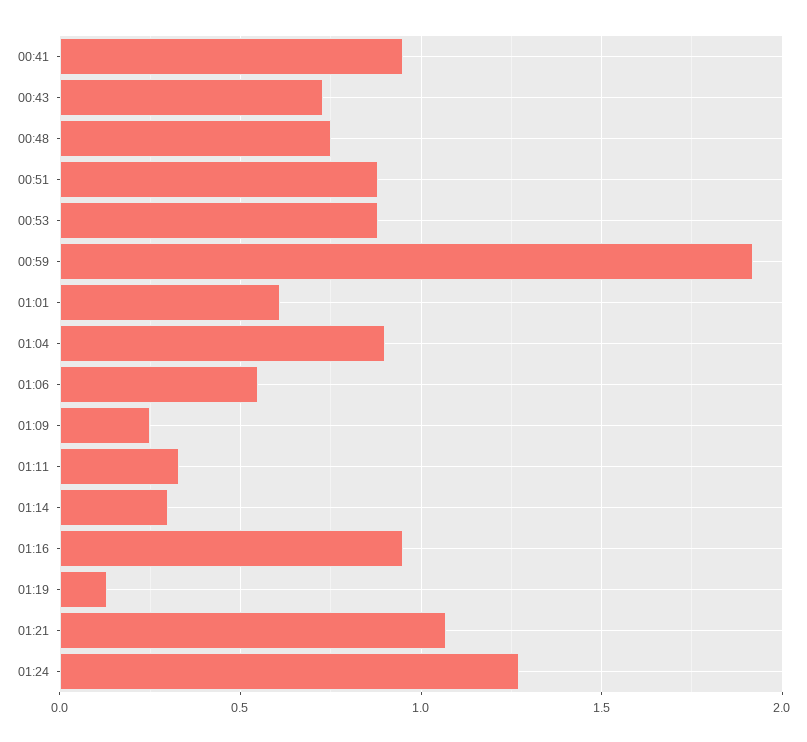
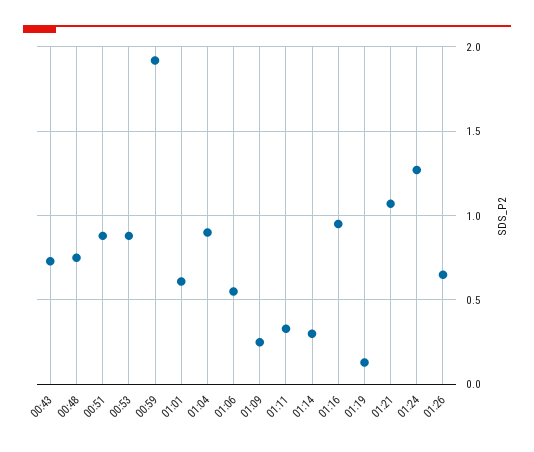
00:41: 0.95 -> none
01:26: none -> 0.65

